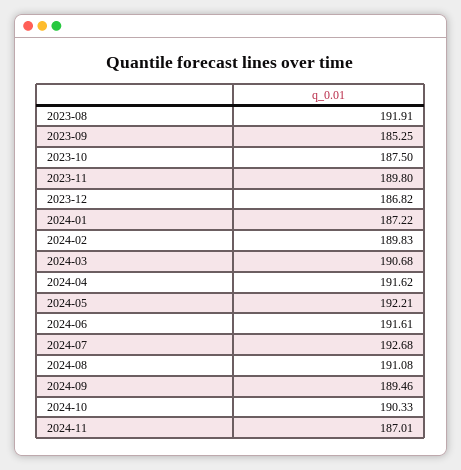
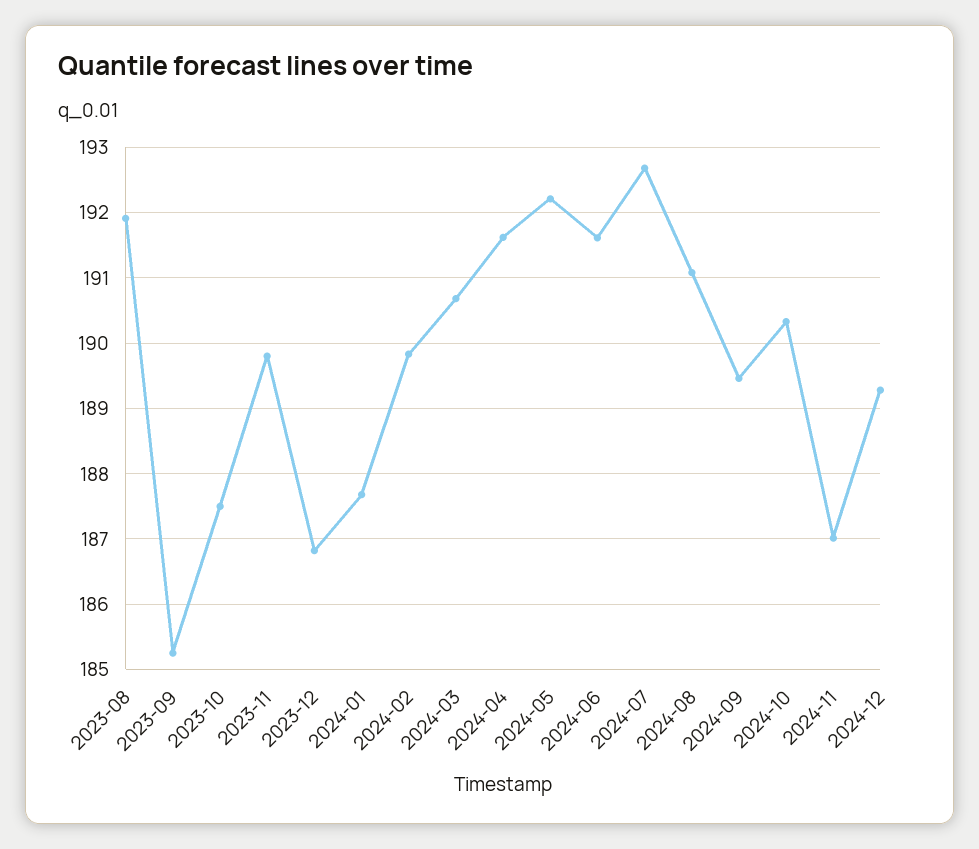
2024-01: 187.22 -> 187.7
2024-12: none -> 189.3

